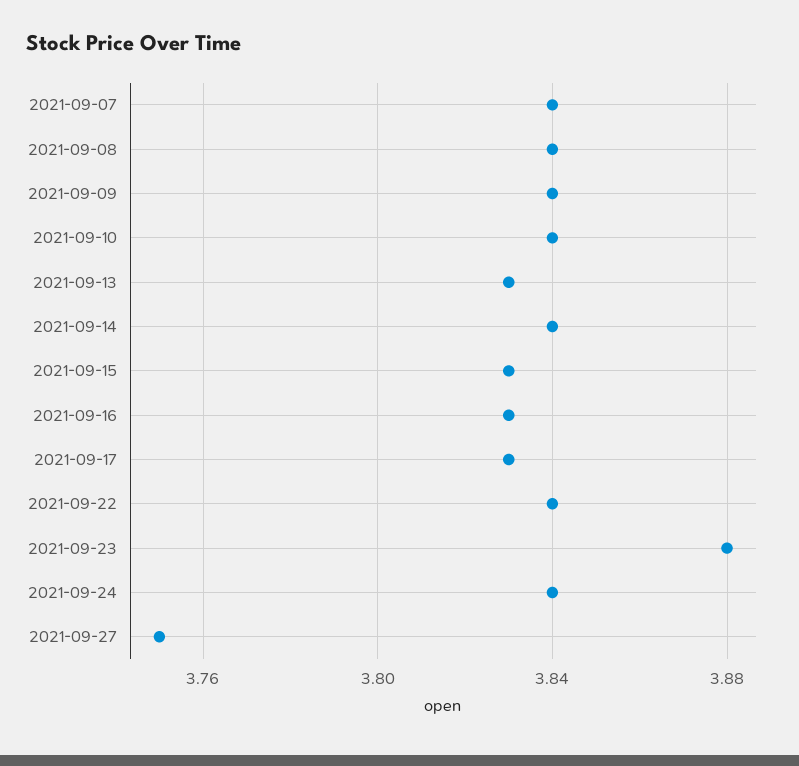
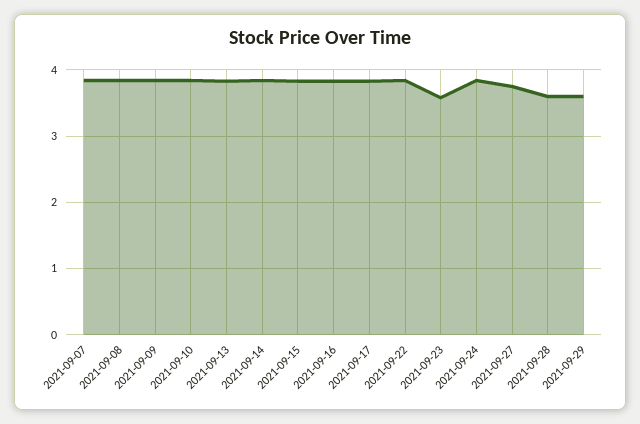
2021-09-23: 3.88 -> 3.6
2021-09-28: none -> 3.6
2021-09-29: none -> 3.6

